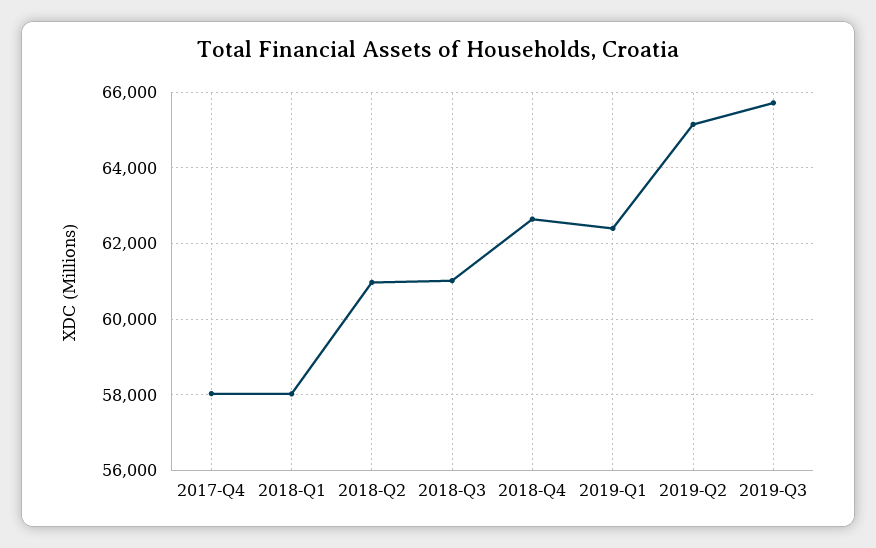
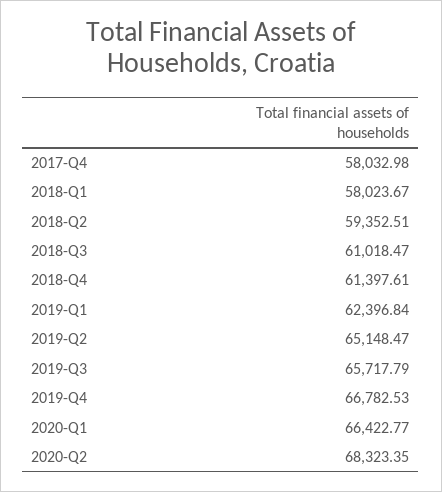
2018-Q2: 61000 -> 59352.51
2018-Q4: 62600 -> 61397.61
2019-Q4: none -> 66782.53
2020-Q1: none -> 66422.77
2020-Q2: none -> 68323.35

